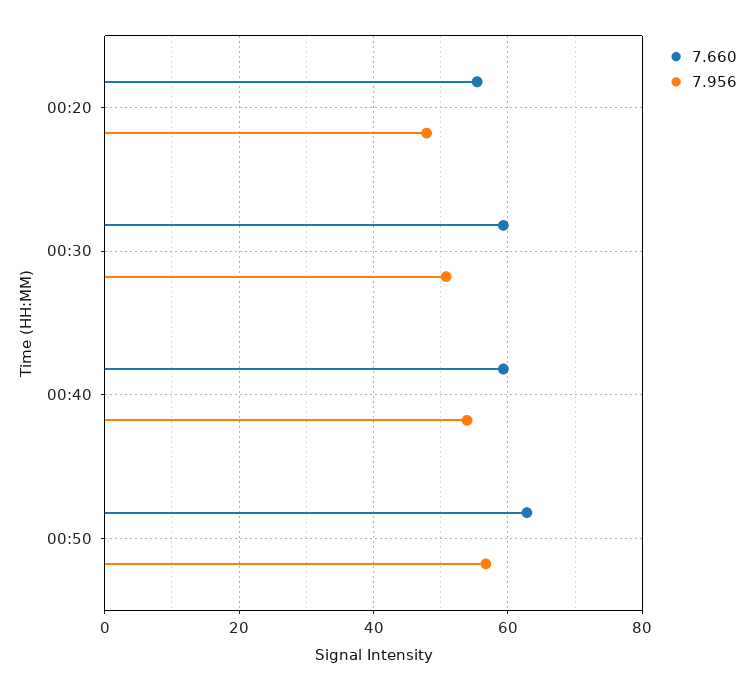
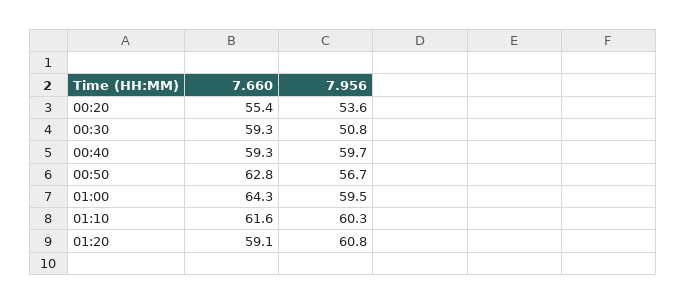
7.956, 00:20: 48 -> 53.6
7.956, 00:40: 54 -> 59.7
7.660, 01:00: none -> 64.3
7.956, 01:00: none -> 59.5
7.660, 01:10: none -> 61.6
7.956, 01:10: none -> 60.3
7.660, 01:20: none -> 59.1
7.956, 01:20: none -> 60.8

